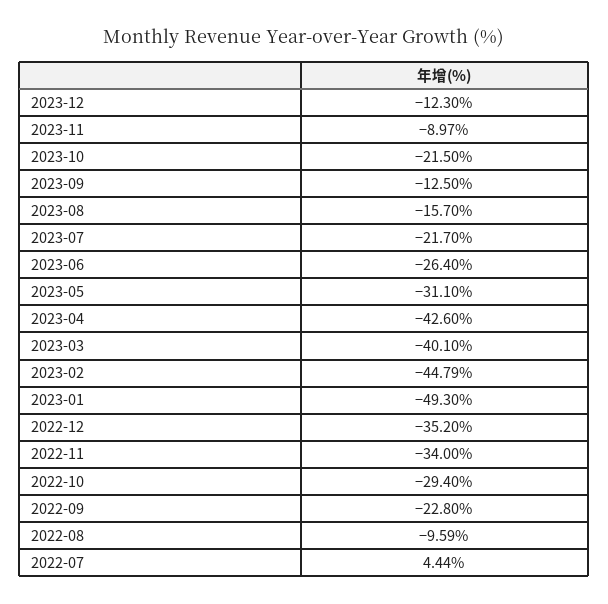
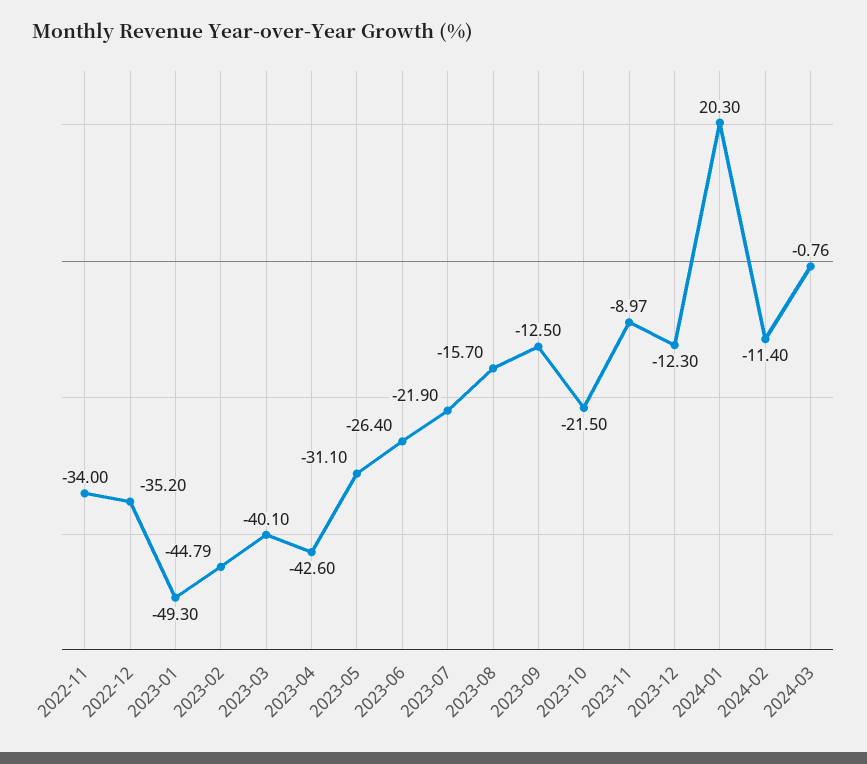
2023-07: -21.7 -> -21.9
2022-10: -29.4 -> none
2022-09: -22.8 -> none
2022-08: -9.59 -> none
2022-07: 4.44 -> none
2024-01: none -> 20.3
2024-02: none -> -11.4
2024-03: none -> -0.76

